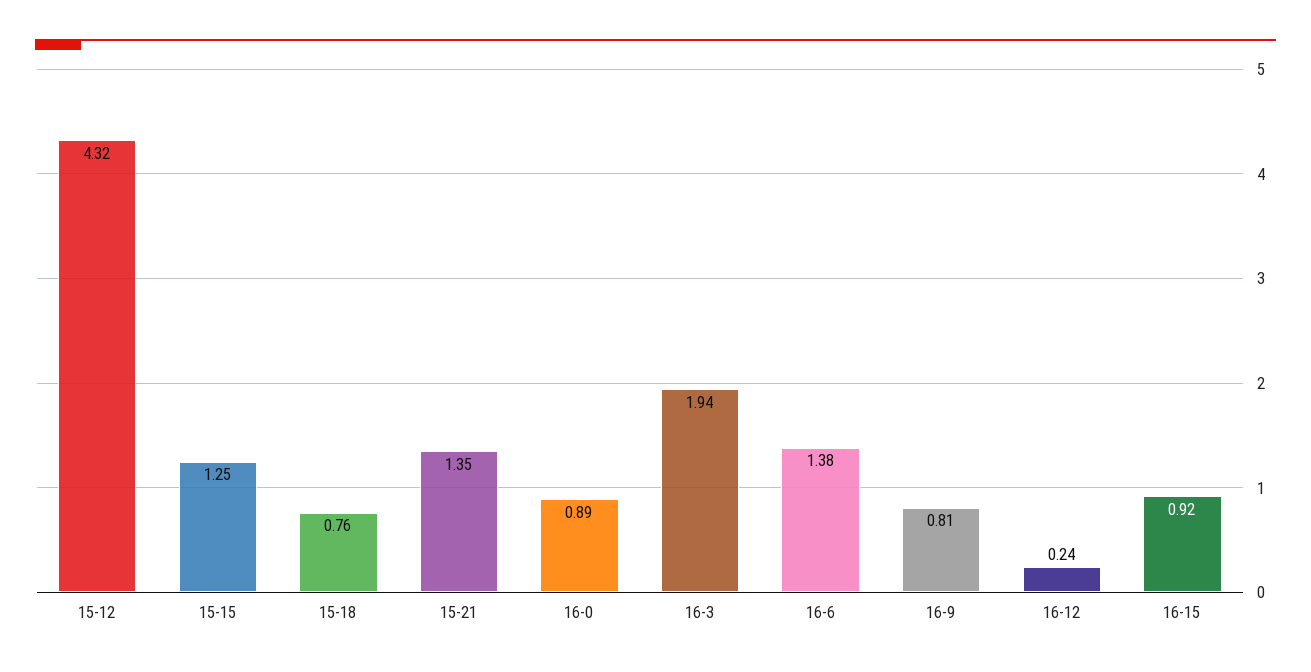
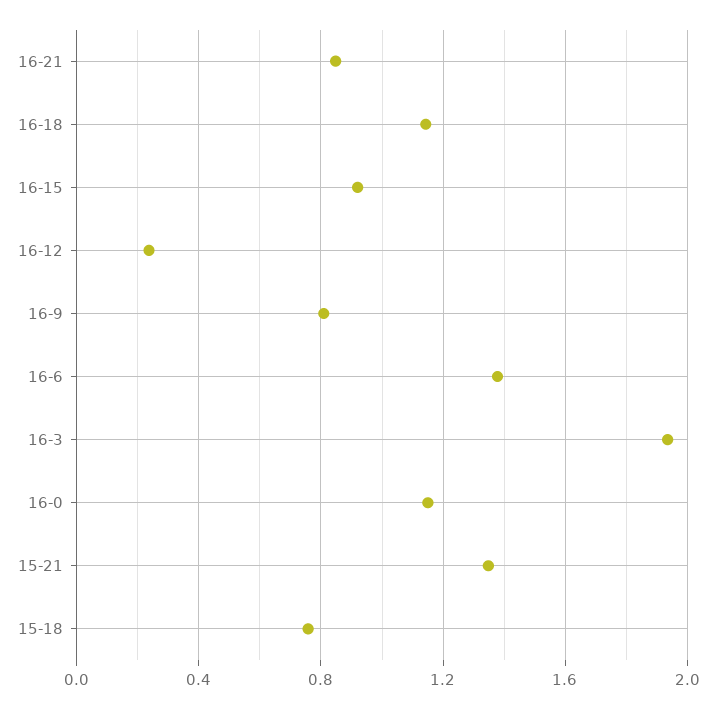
15-12: 4.32 -> none
15-15: 1.25 -> none
16-0: 0.89 -> 1.15
16-21: none -> 0.85
16-18: none -> 1.15

